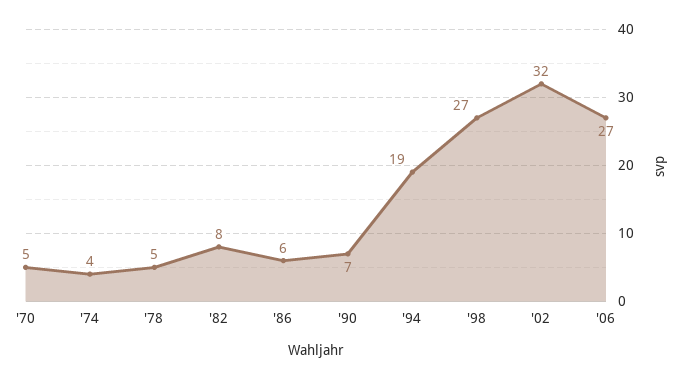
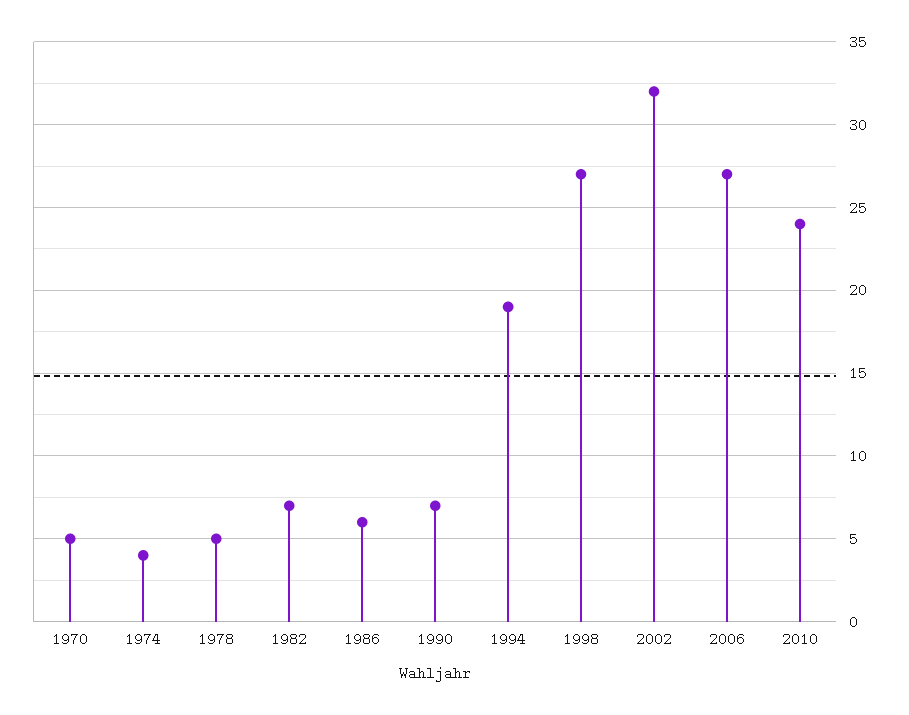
'82: 8 -> 7
2010: none -> 24

